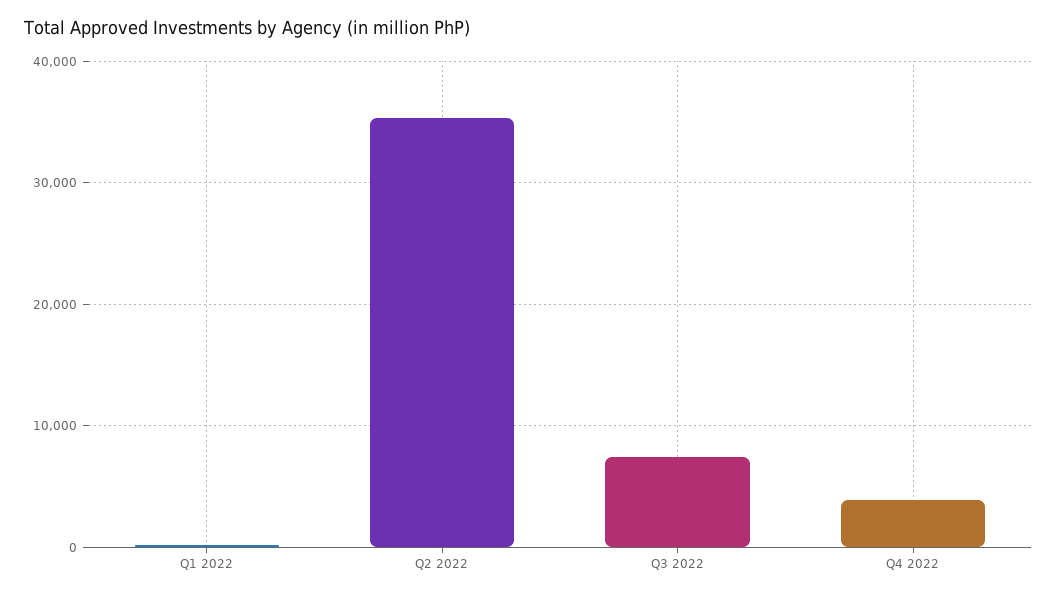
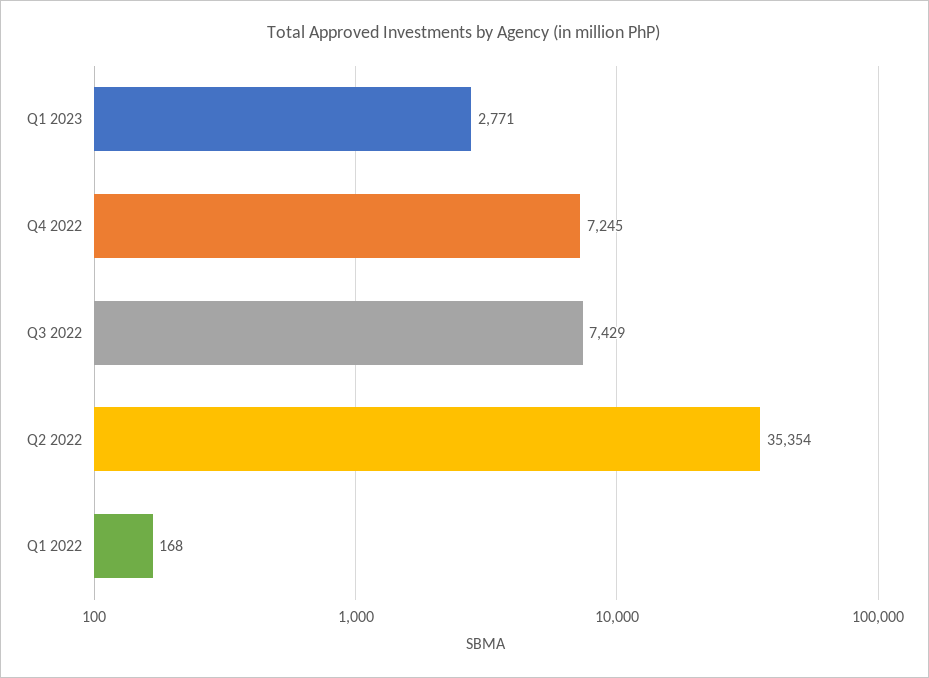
Q4 2022: 4000 -> 7245
Q1 2023: none -> 2771

